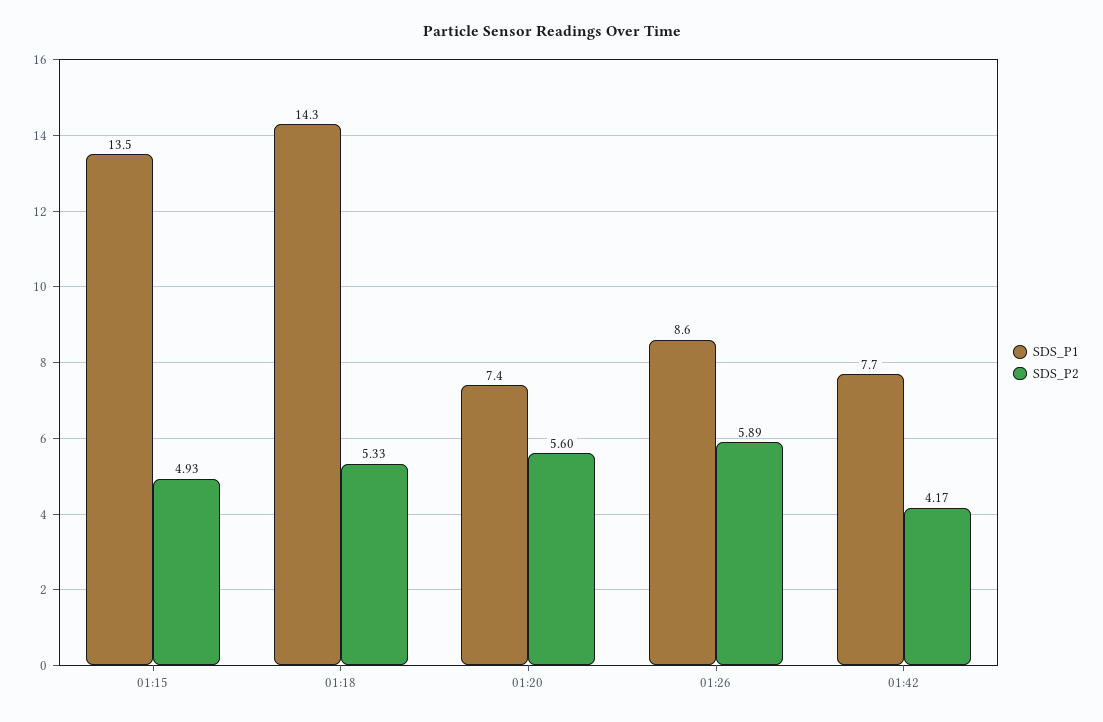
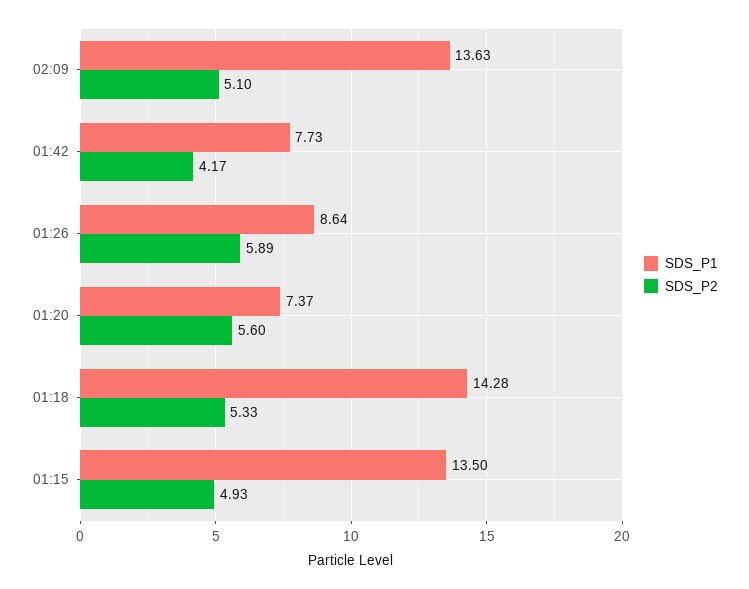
SDS_P1, 02:09: none -> 13.63
SDS_P2, 02:09: none -> 5.1

